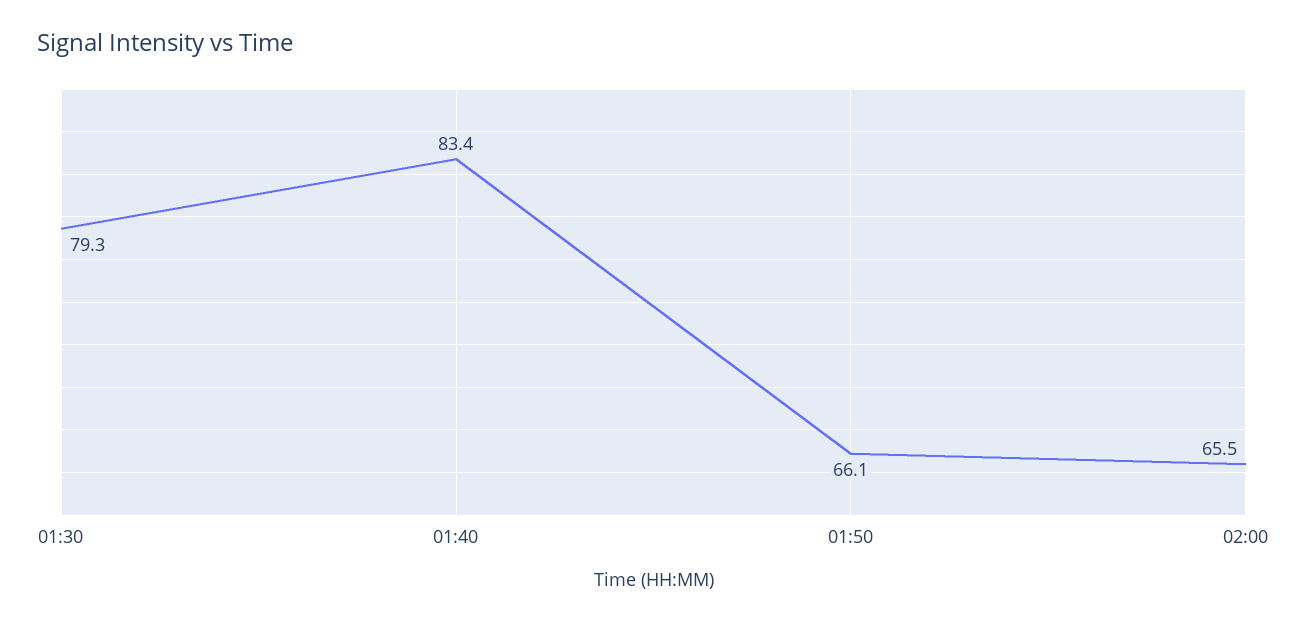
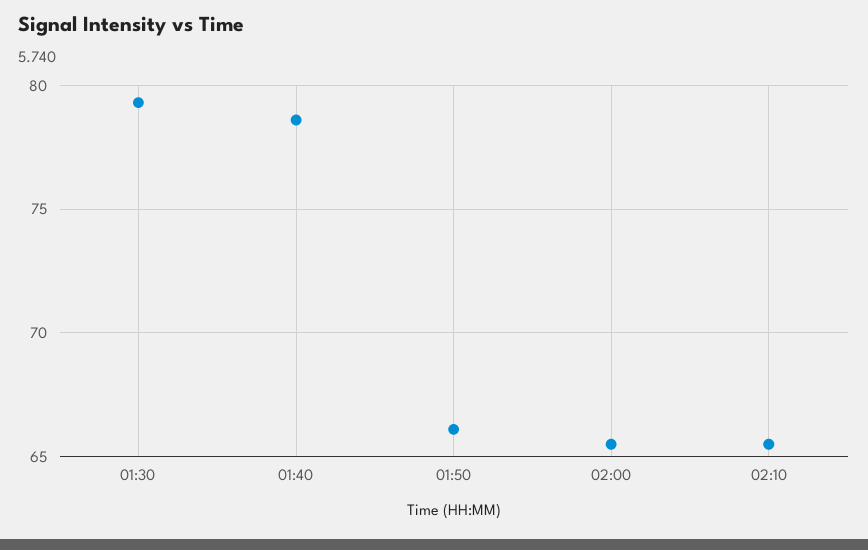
01:40: 83.4 -> 78.5
02:10: none -> 65.5

